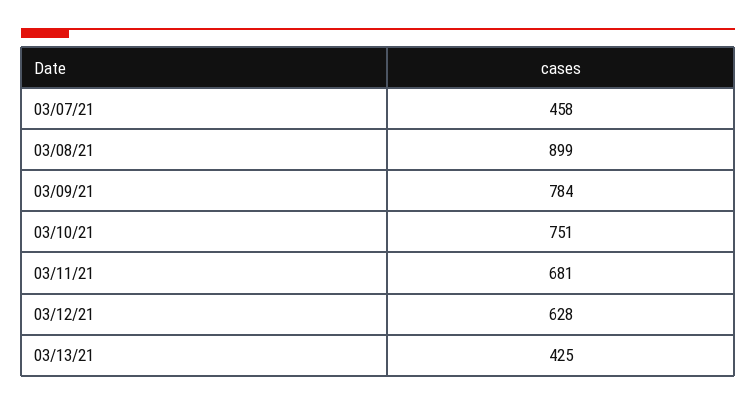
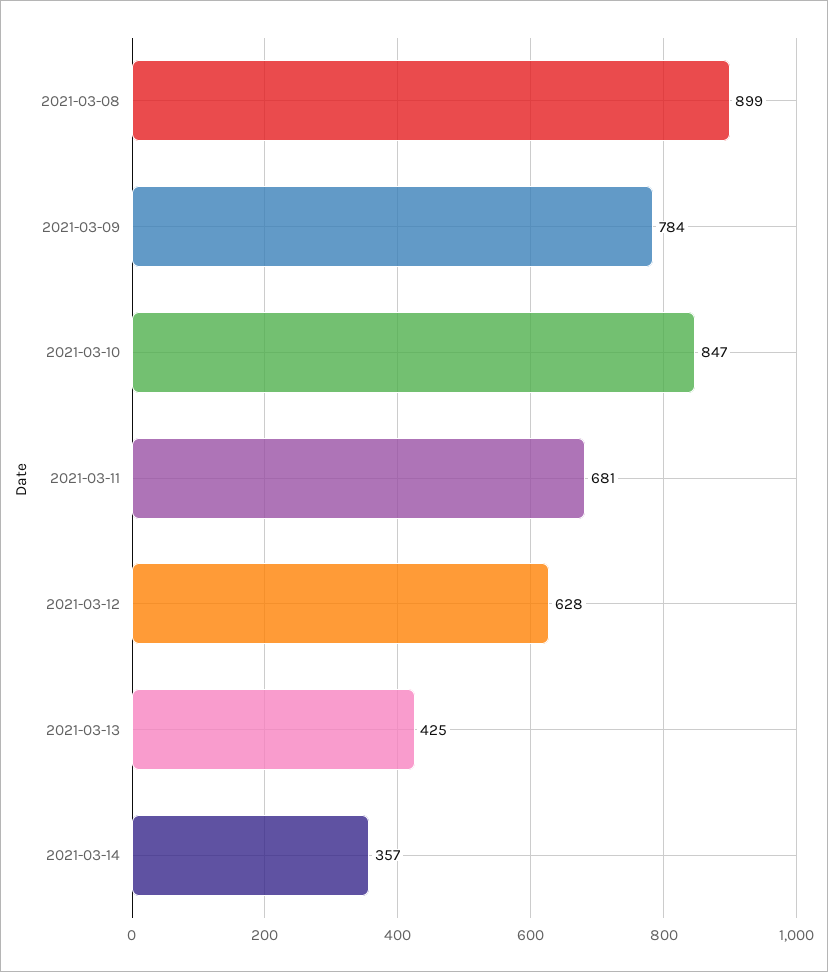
03/07/21: 458 -> none
03/10/21: 751 -> 847
2021-03-14: none -> 357

